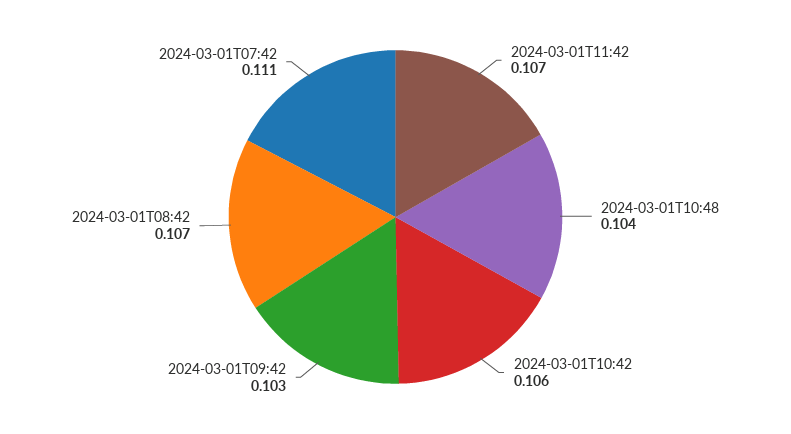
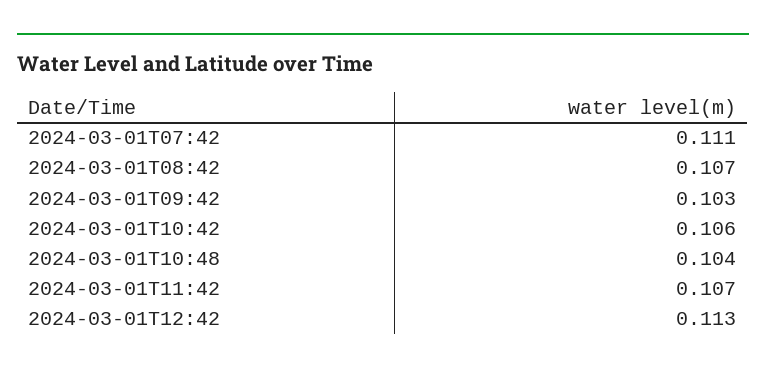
2024-03-01T12:42: none -> 0.113

